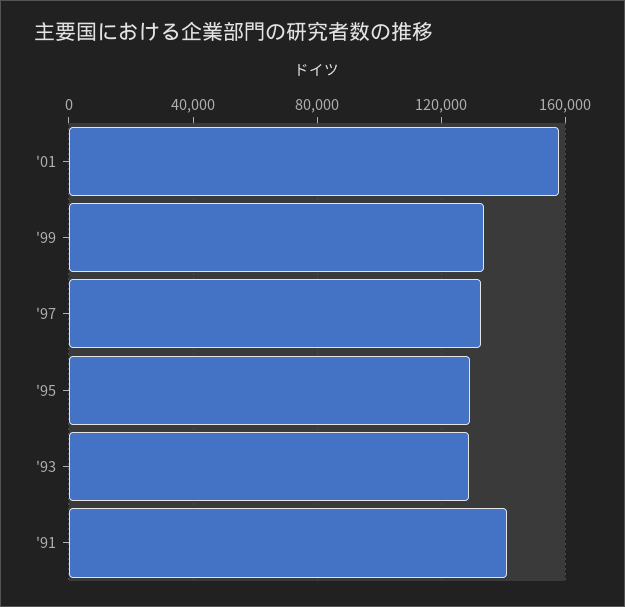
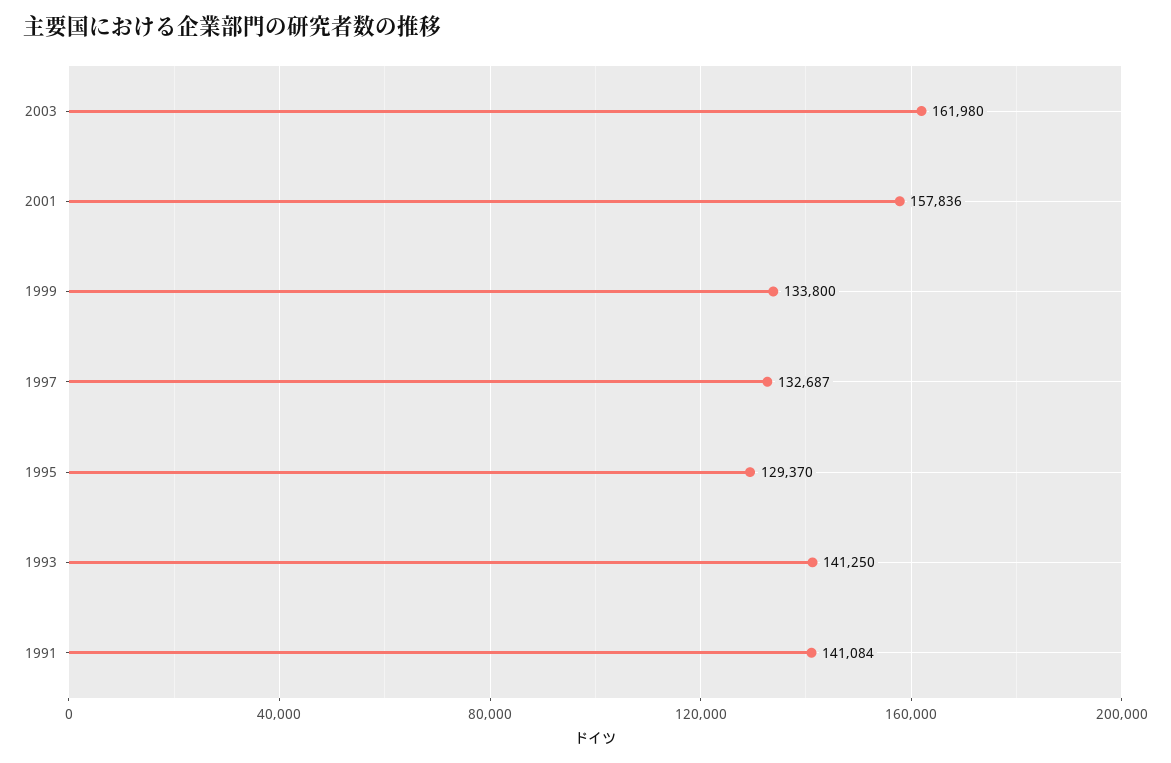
'93: 130000 -> 141250
2003: none -> 161980

